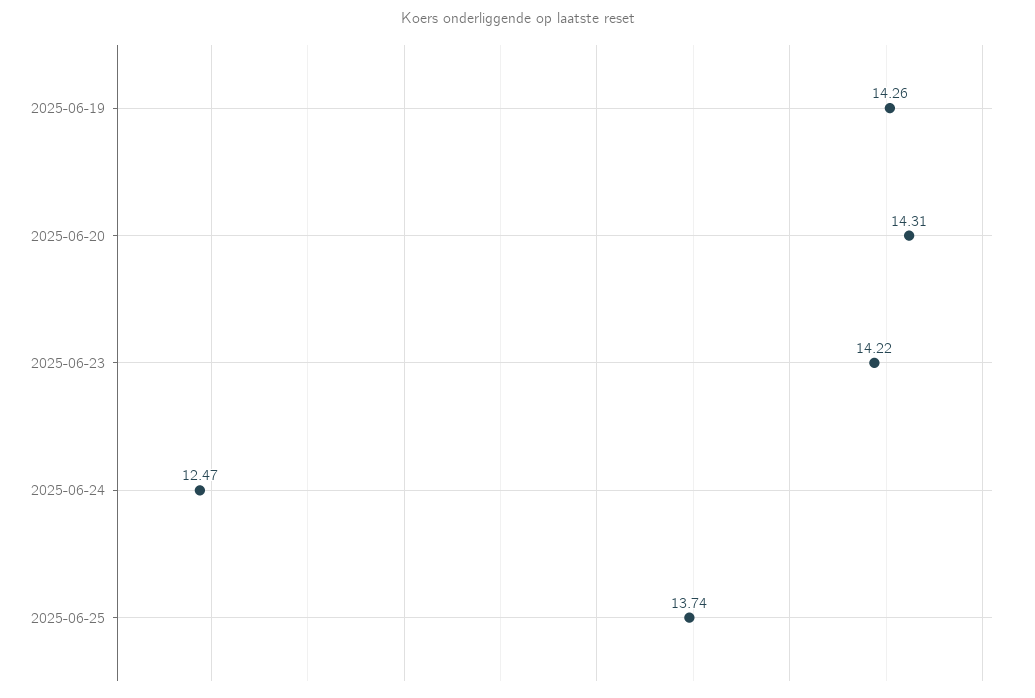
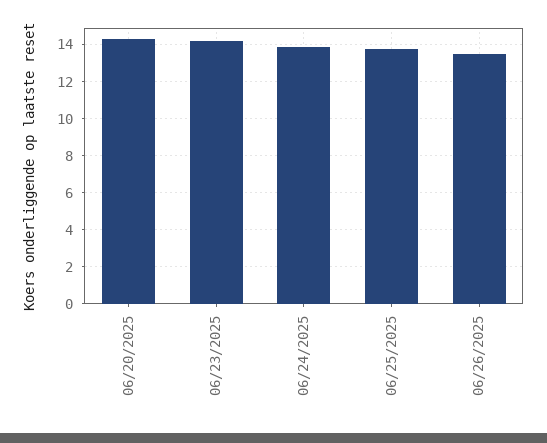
2025-06-19: 14.26 -> none
2025-06-24: 12.47 -> 14
06/26/2025: none -> 13.5

